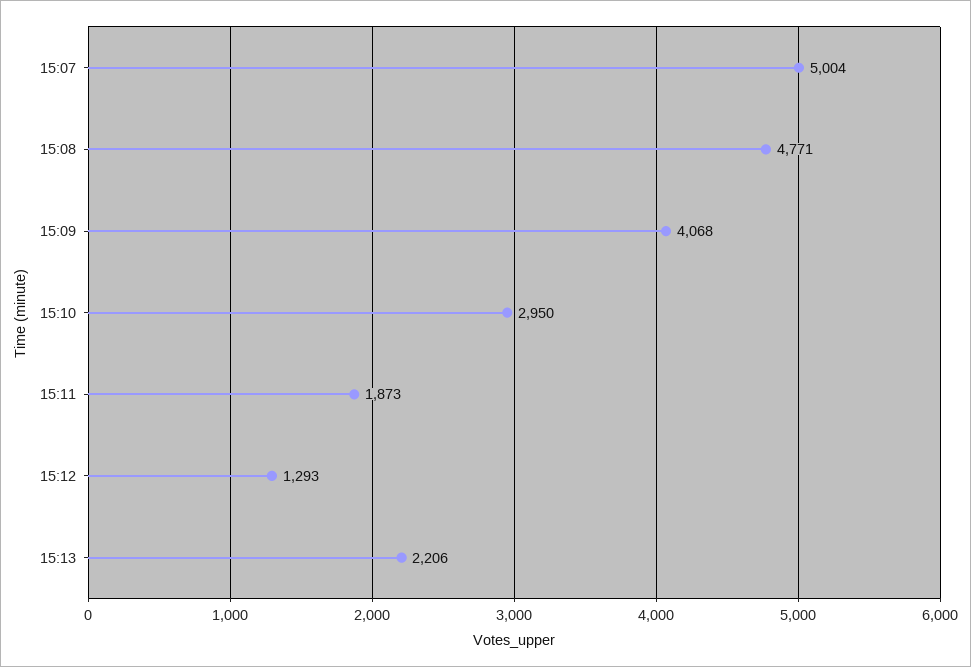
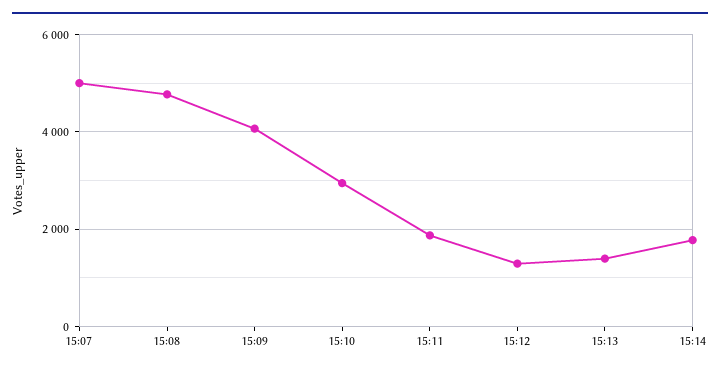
15:13: 2206 -> 1400
15:14: none -> 1800

